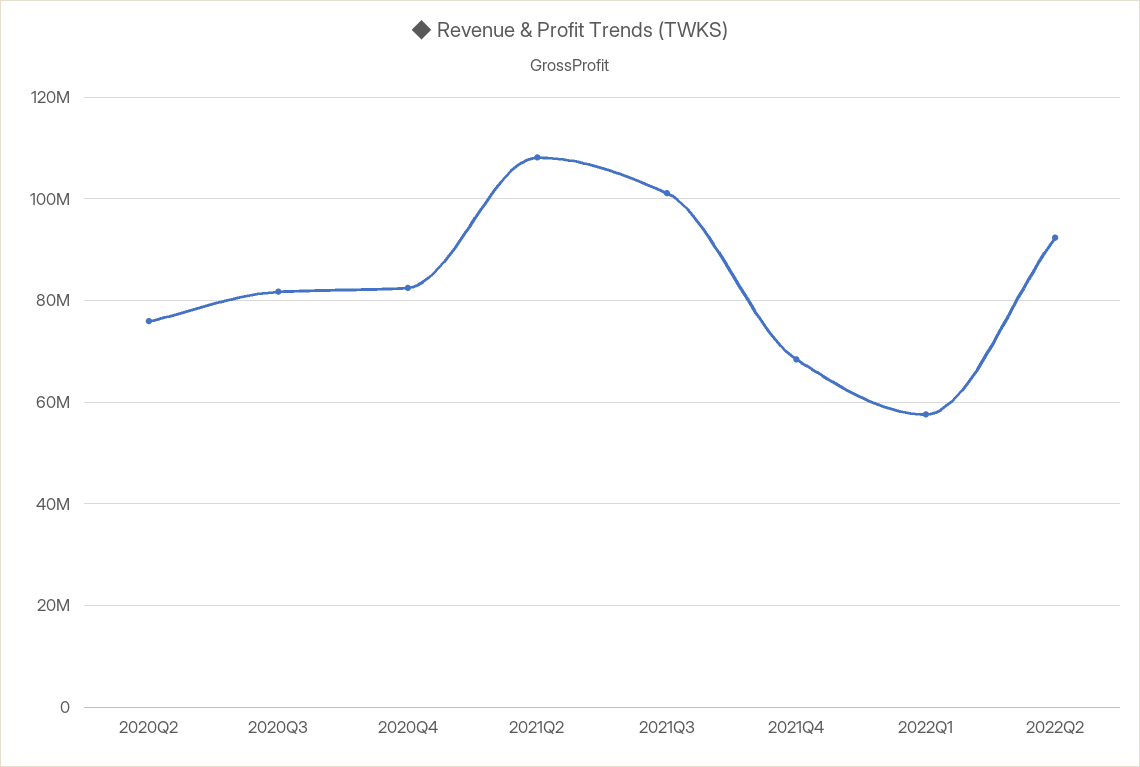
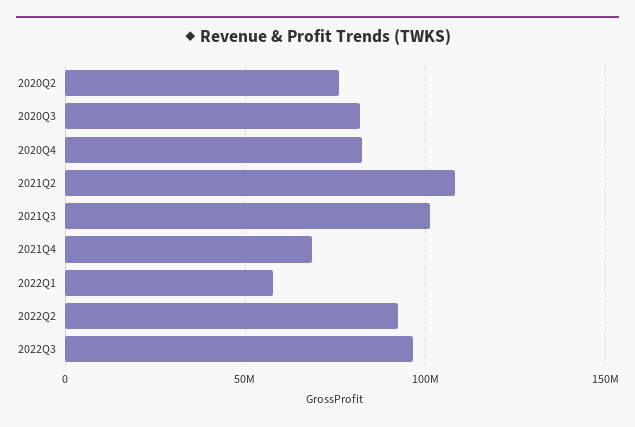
2022Q3: none -> 95000000

